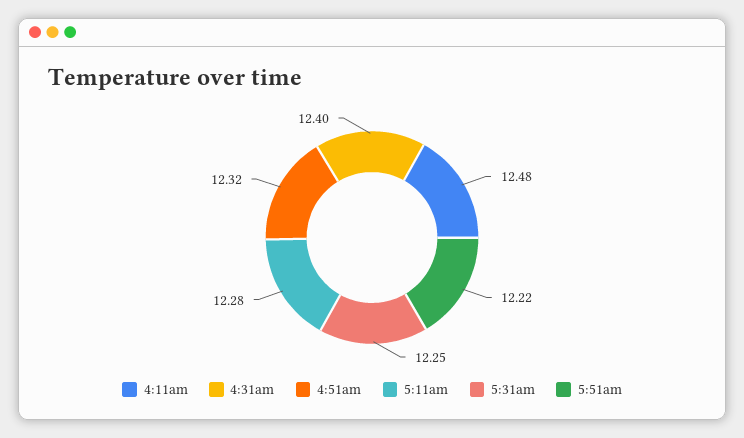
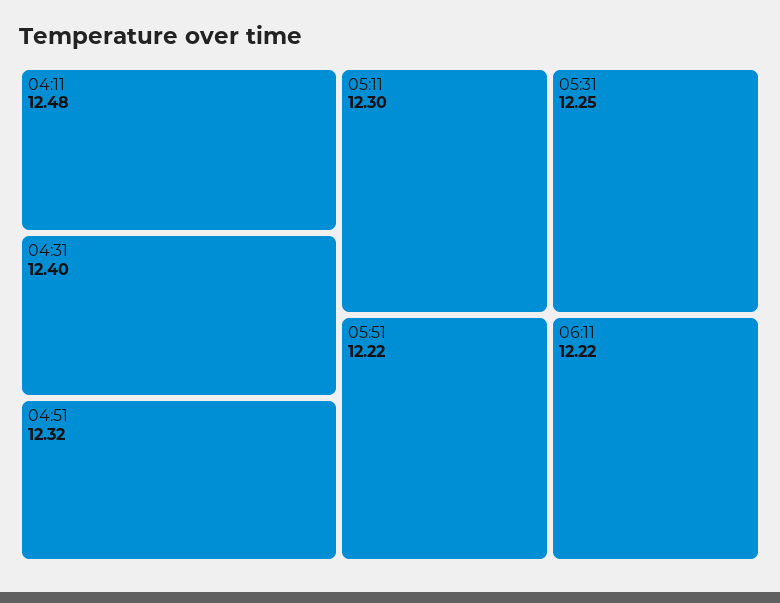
5:11am: 12.28 -> 12.3
06:11: none -> 12.22

